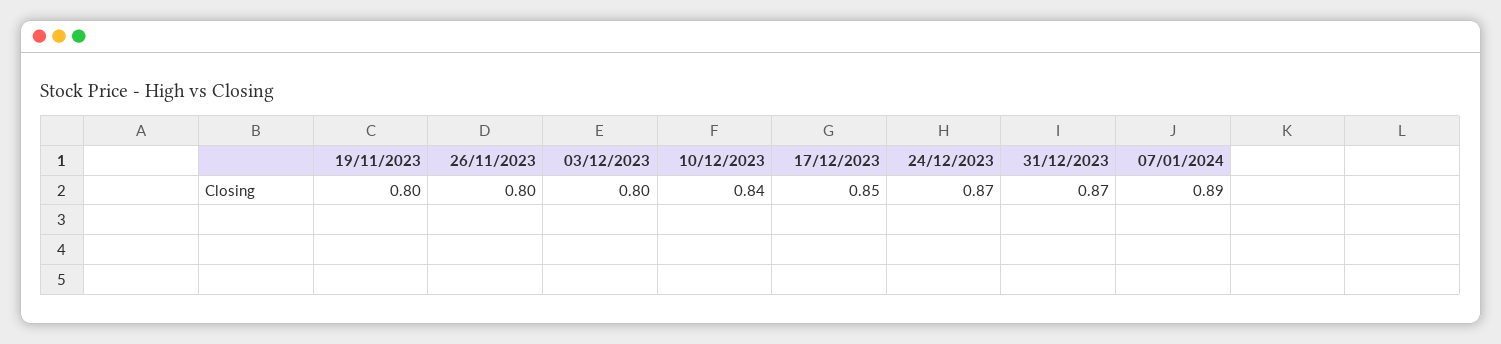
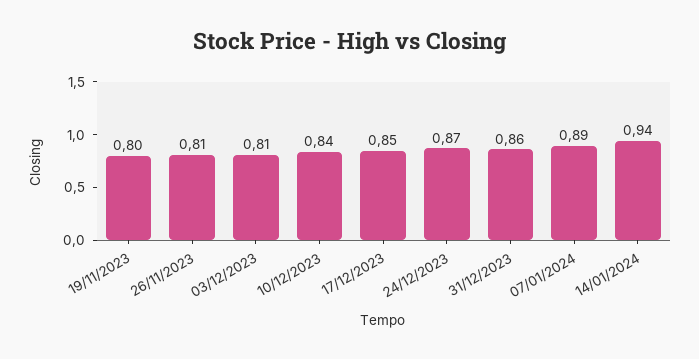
26/11/2023: 0.8 -> 0.81
03/12/2023: 0.8 -> 0.81
31/12/2023: 0.87 -> 0.86
14/01/2024: none -> 0.94

